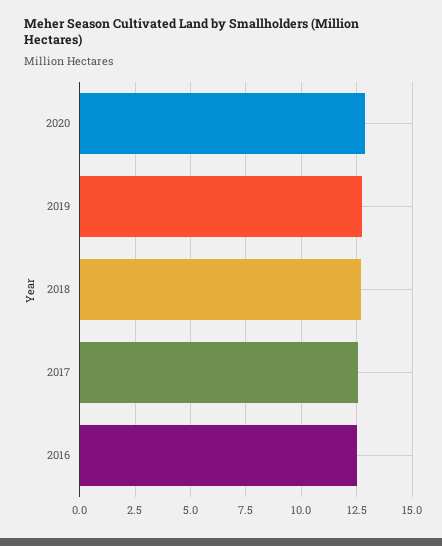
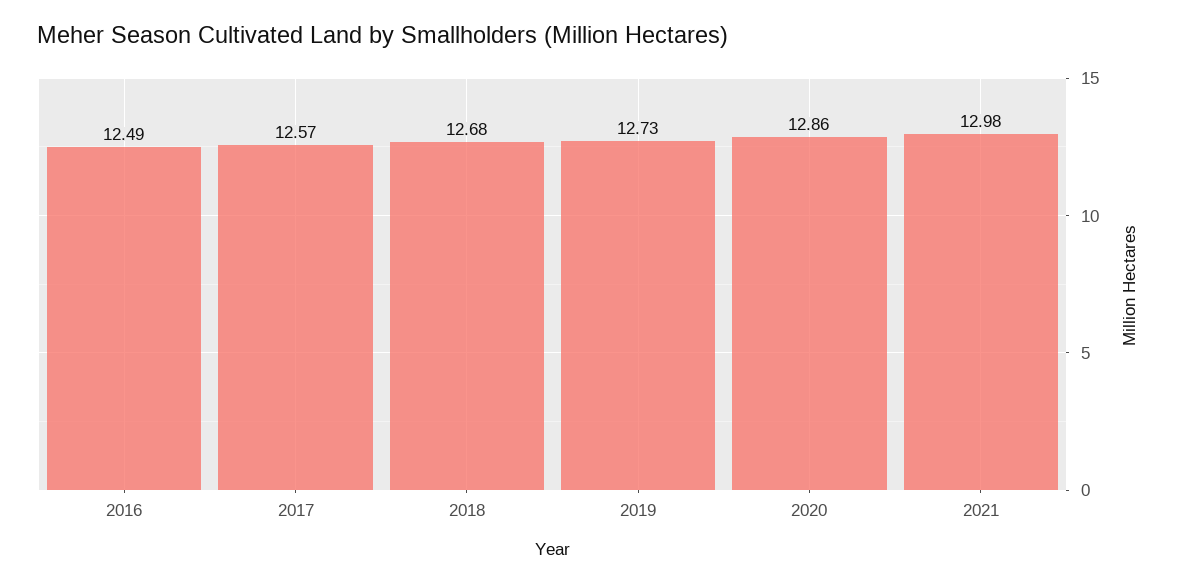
2021: none -> 12.98

